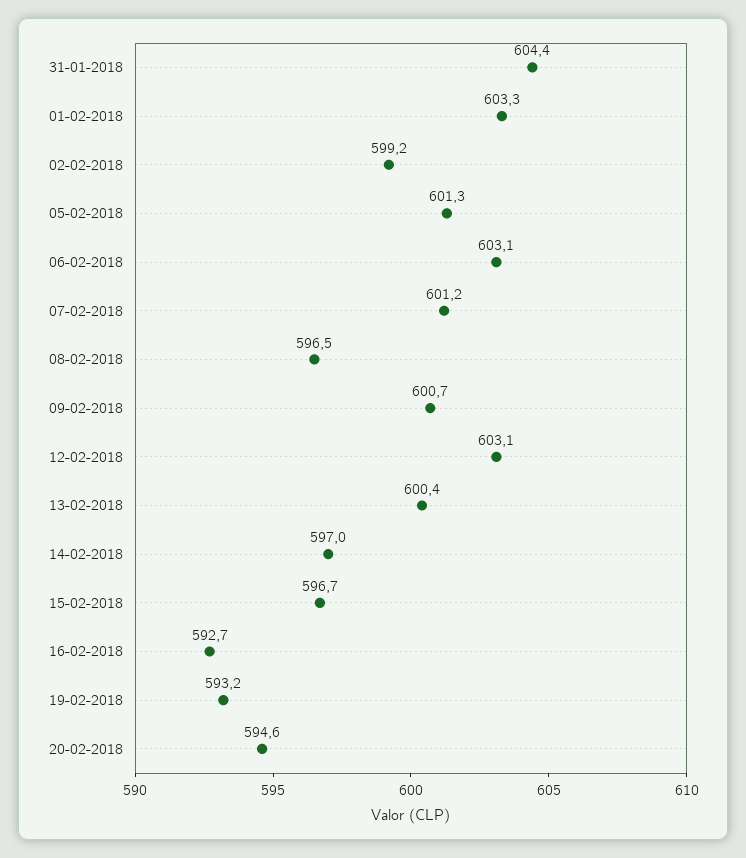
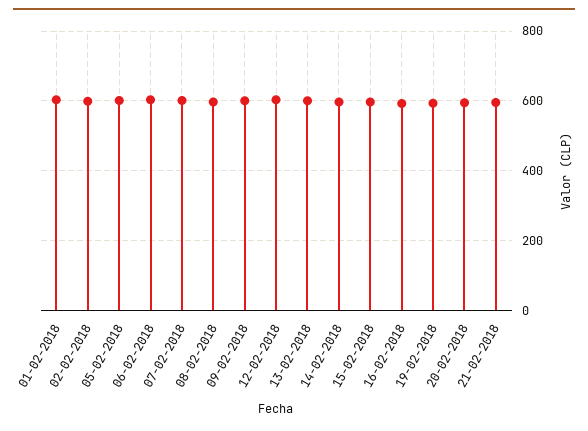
31-01-2018: 604.4 -> none
21-02-2018: none -> 600

